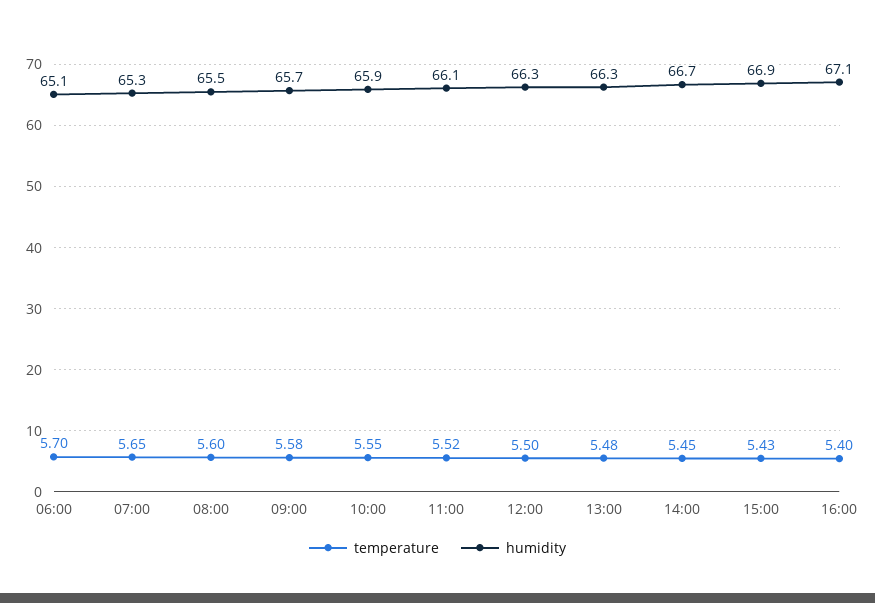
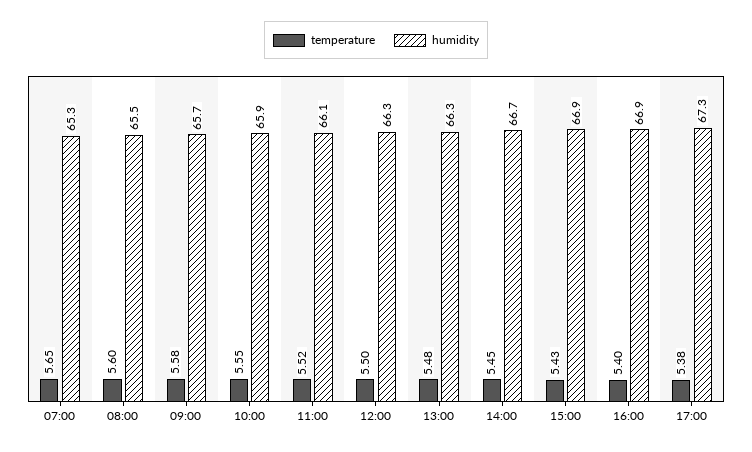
temperature, 06:00: 5.7 -> none
humidity, 06:00: 65.1 -> none
humidity, 16:00: 67.1 -> 66.9
temperature, 17:00: none -> 5.38
humidity, 17:00: none -> 67.3

